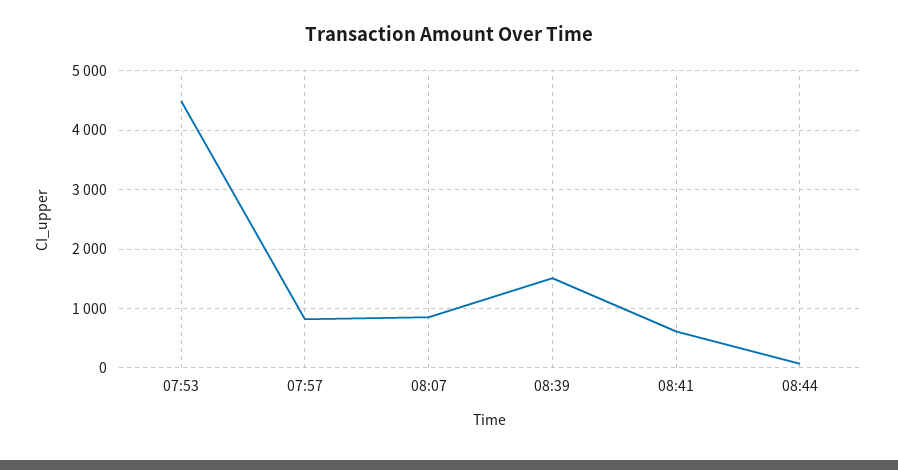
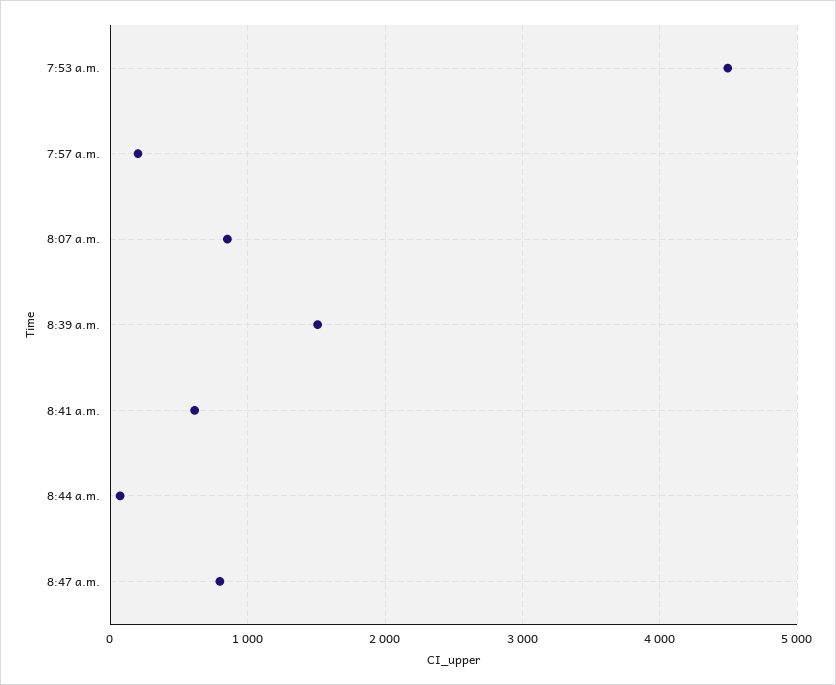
07:57: 800 -> 200
8:47 a.m.: none -> 800

